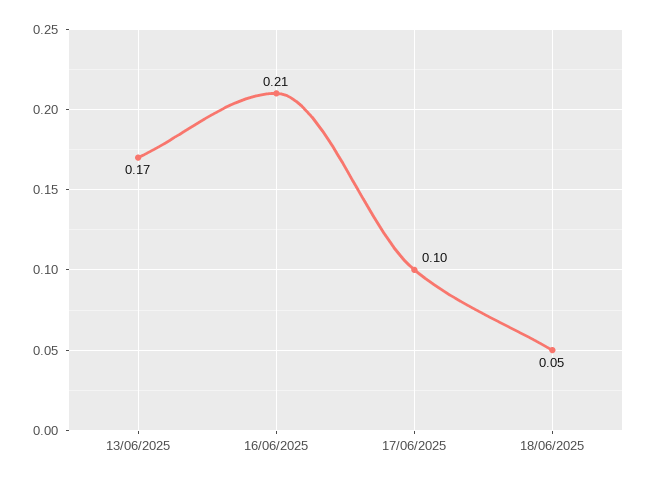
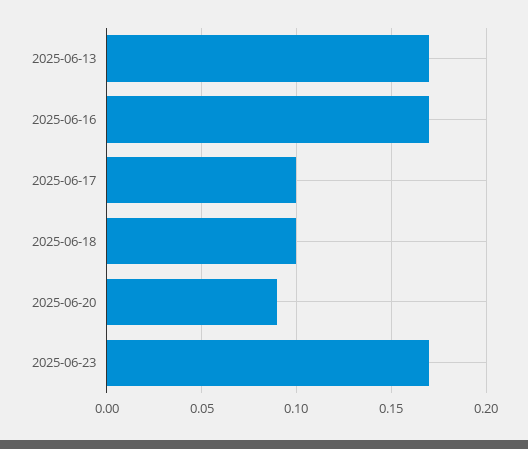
16/06/2025: 0.21 -> 0.17
18/06/2025: 0.05 -> 0.1
2025-06-20: none -> 0.09
2025-06-23: none -> 0.17

